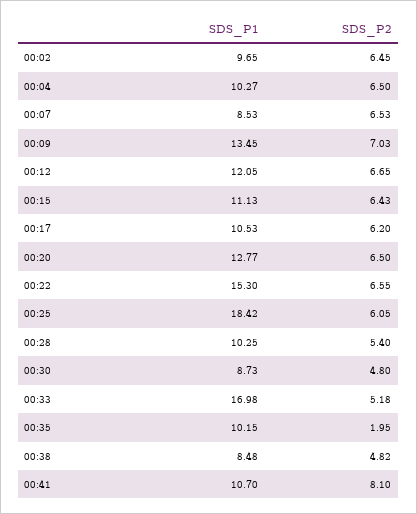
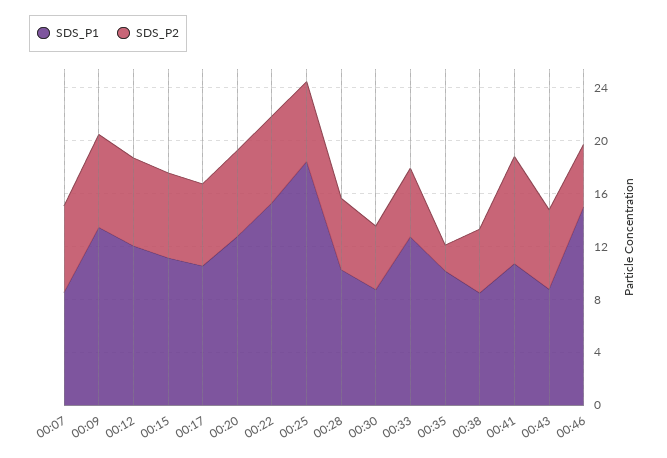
SDS_P1, 00:02: 9.65 -> none
SDS_P2, 00:02: 6.45 -> none
SDS_P1, 00:04: 10.27 -> none
SDS_P2, 00:04: 6.5 -> none
SDS_P1, 00:33: 16.98 -> 13
SDS_P1, 00:43: none -> 9
SDS_P2, 00:43: none -> 6
SDS_P1, 00:46: none -> 15
SDS_P2, 00:46: none -> 5

